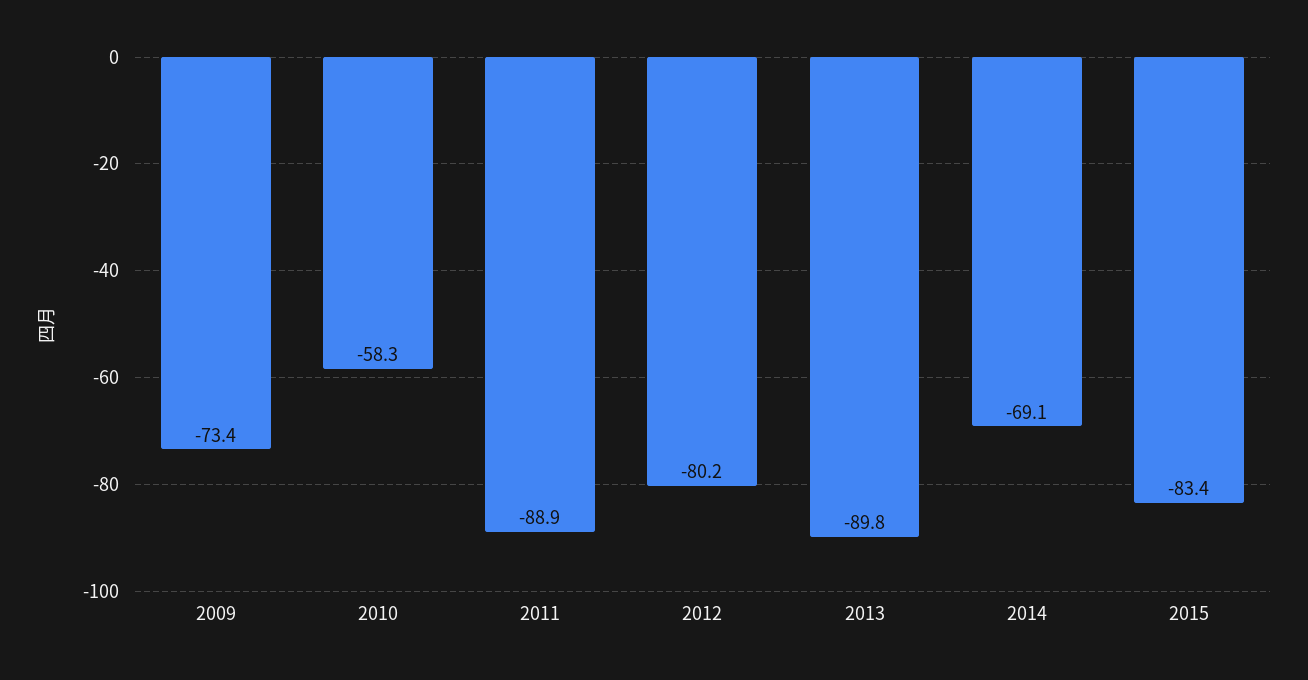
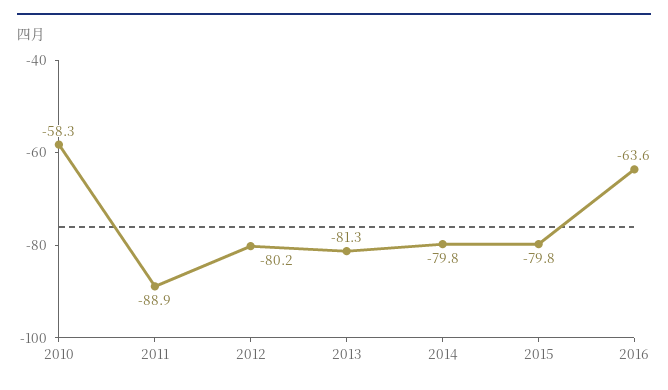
2009: -73.4 -> none
2013: -89.8 -> -81.3
2014: -69.1 -> -79.8
2015: -83.4 -> -79.8
2016: none -> -63.6

